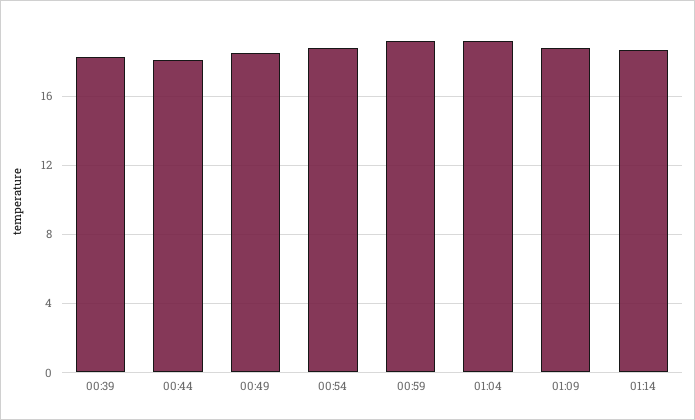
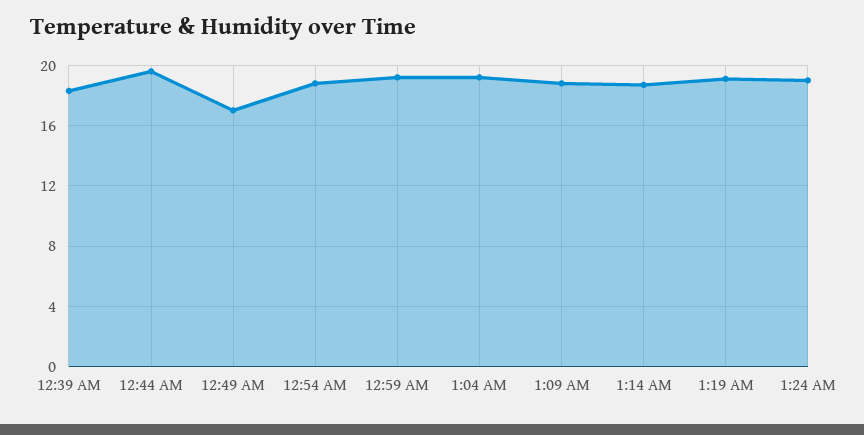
00:44: 18 -> 19.5
00:49: 18.5 -> 17
1:19 AM: none -> 19
1:24 AM: none -> 19

